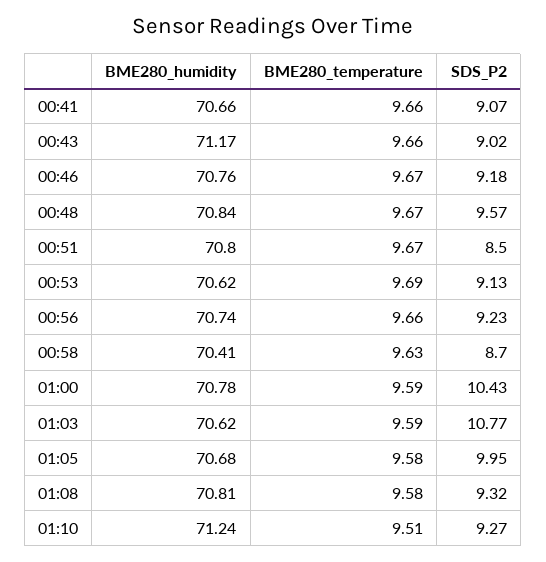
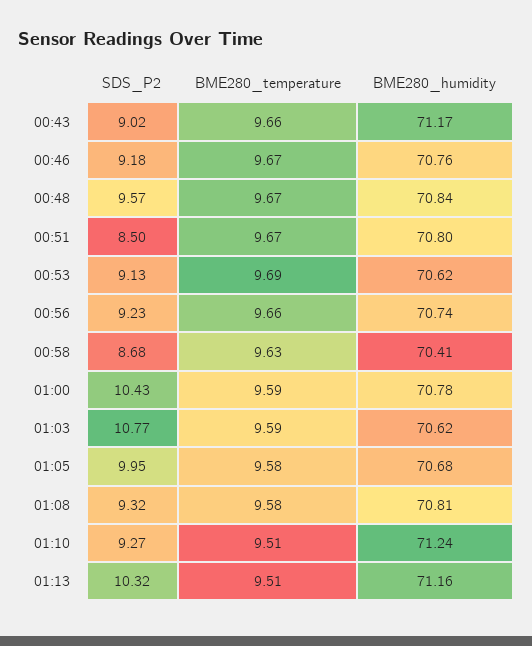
BME280_humidity, 00:41: 70.66 -> none
BME280_temperature, 00:41: 9.66 -> none
SDS_P2, 00:41: 9.07 -> none
SDS_P2, 00:58: 8.7 -> 8.68
SDS_P2, 01:13: none -> 10.32
BME280_temperature, 01:13: none -> 9.51
BME280_humidity, 01:13: none -> 71.16

